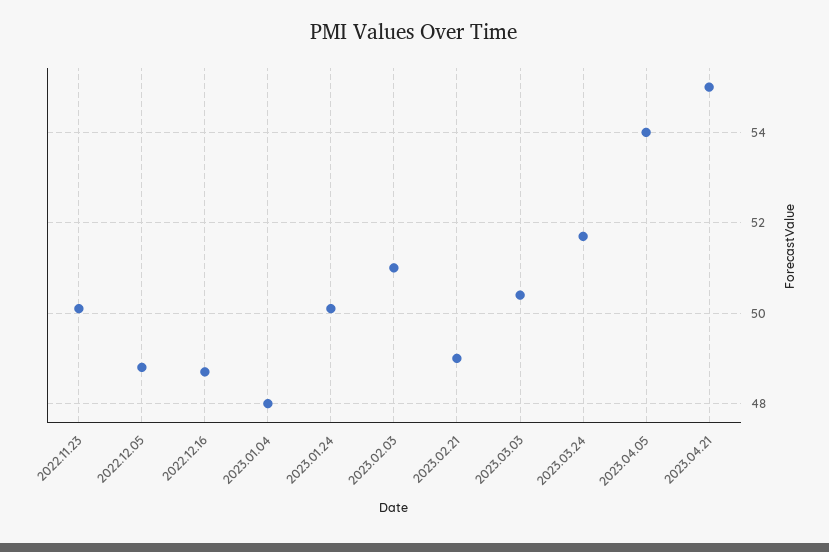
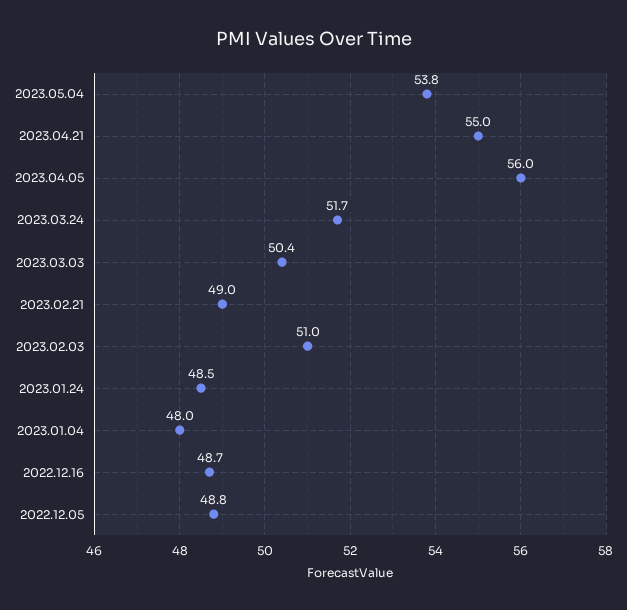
2022.11.23: 50 -> none
2023.01.24: 50 -> 48.5
2023.04.05: 54 -> 56
2023.05.04: none -> 53.8

